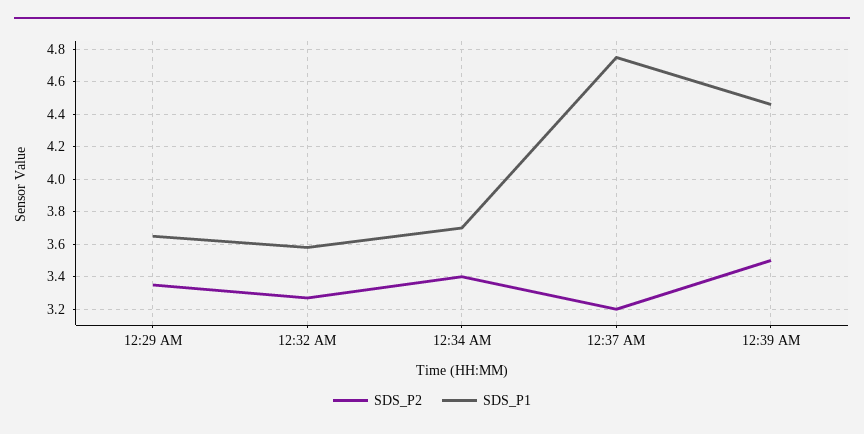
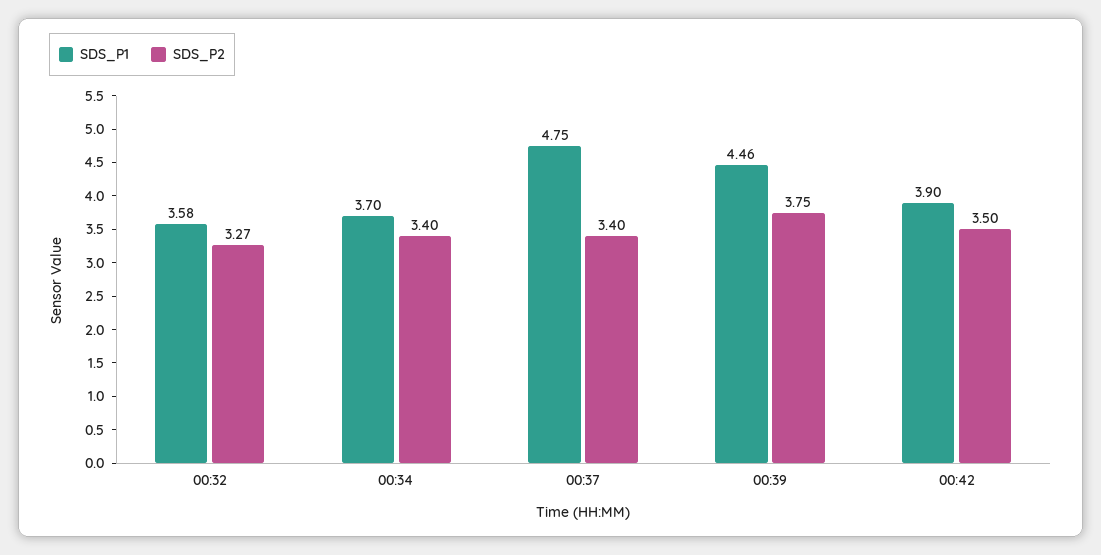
SDS_P2, 12:29 AM: 3.35 -> none
SDS_P1, 12:29 AM: 3.65 -> none
SDS_P2, 12:37 AM: 3.2 -> 3.4
SDS_P2, 12:39 AM: 3.5 -> 3.75
SDS_P1, 00:42: none -> 3.9
SDS_P2, 00:42: none -> 3.5

